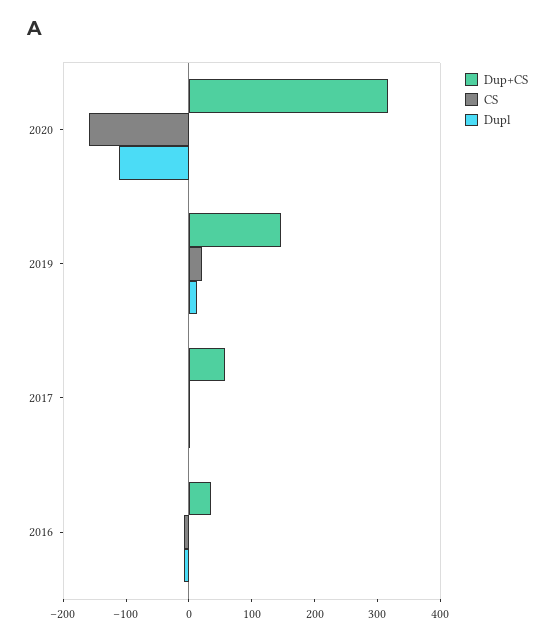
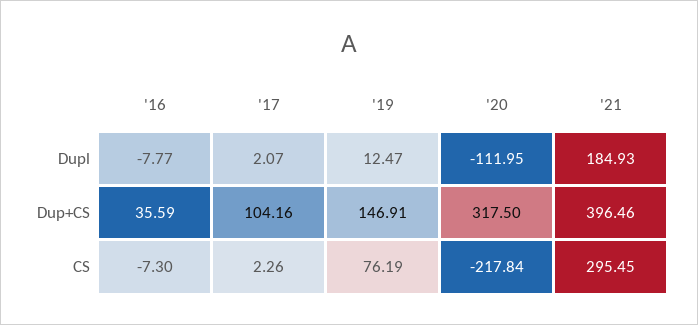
CS, 2020: -160 -> -217.84
CS, 2019: 20 -> 76.19
Dup+CS, 2017: 60 -> 104.16
Dupl, '21: none -> 184.93
Dup+CS, '21: none -> 396.46
CS, '21: none -> 295.45

